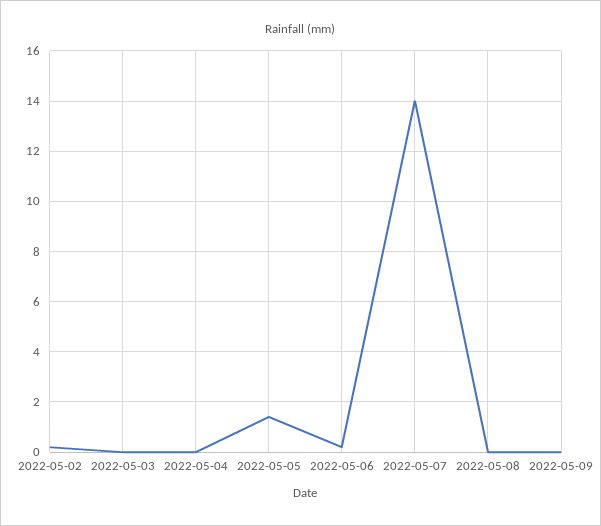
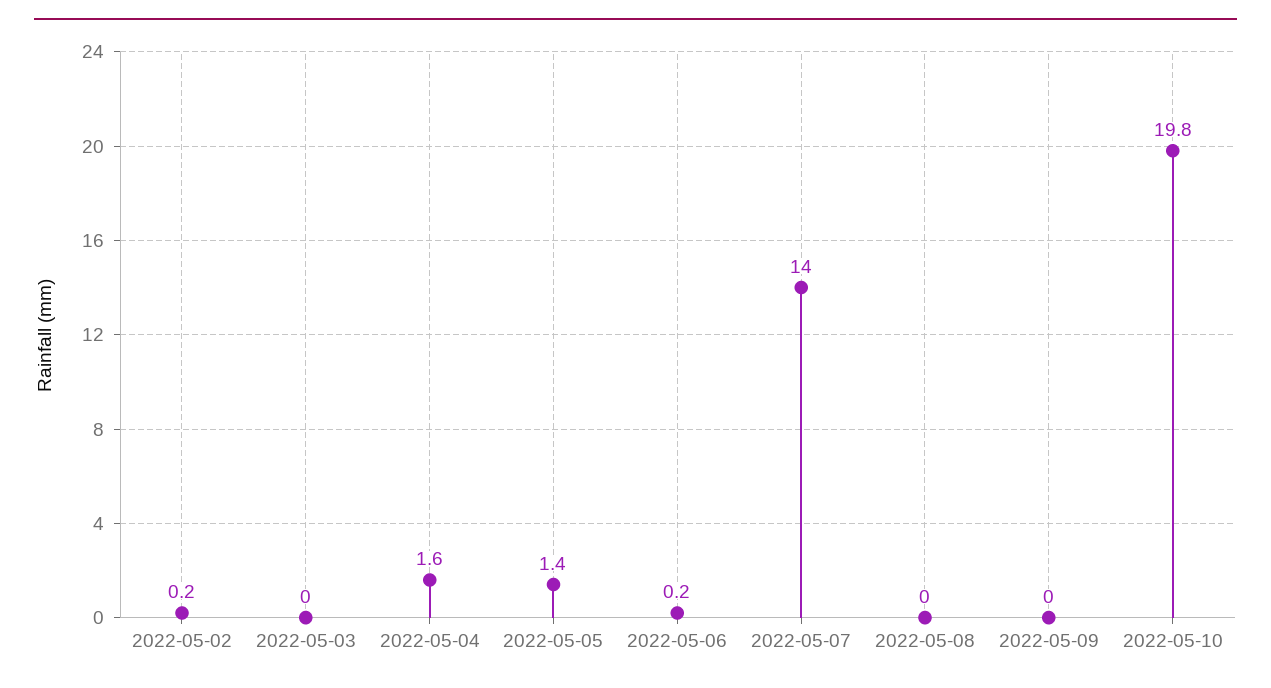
2022-05-04: 0 -> 1.6
2022-05-10: none -> 19.8

